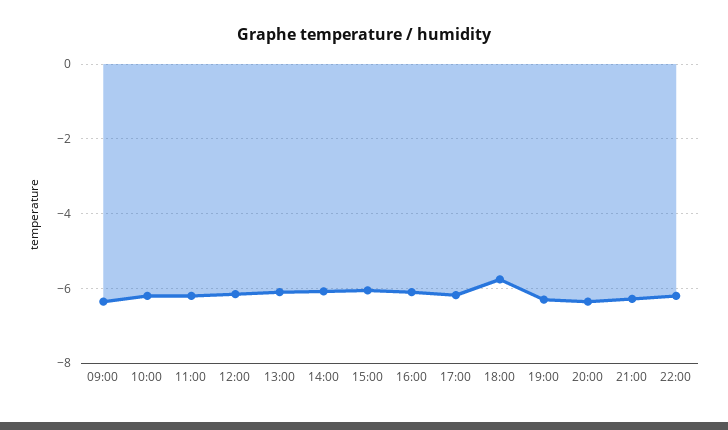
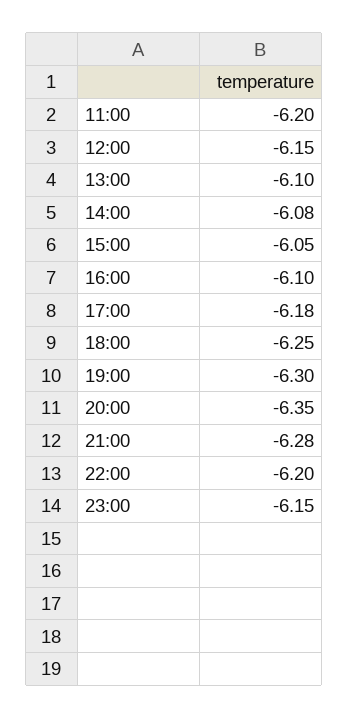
09:00: -6.4 -> none
10:00: -6.2 -> none
18:00: -5.8 -> -6.25
23:00: none -> -6.15

